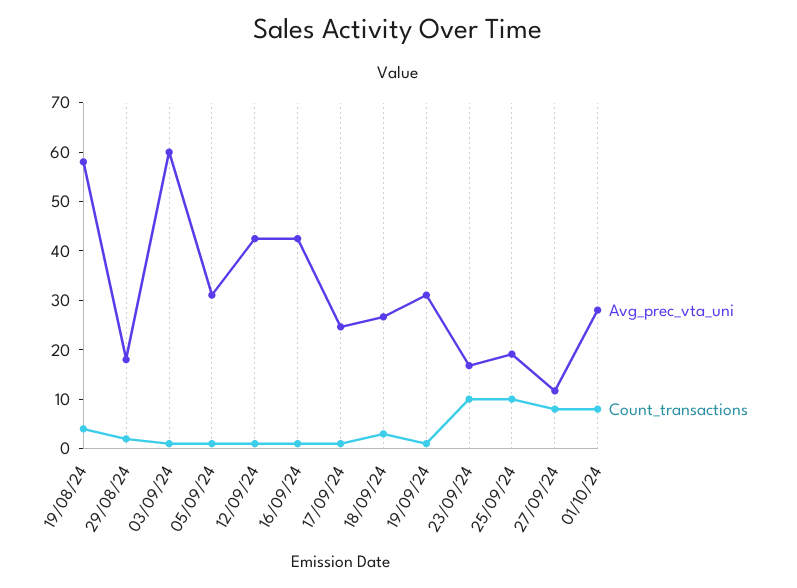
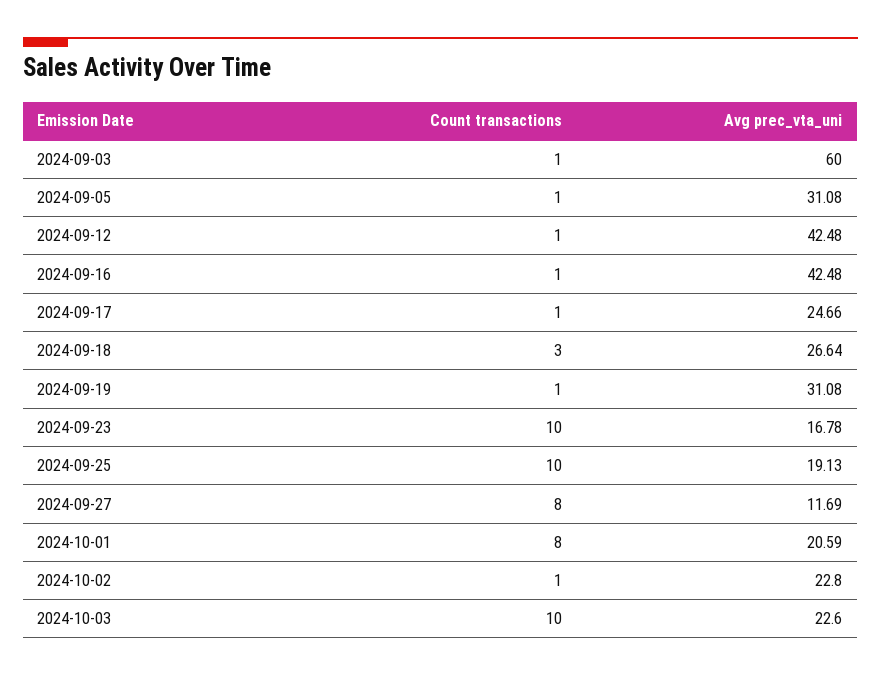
Avg_prec_vta_uni, 19/08/24: 58 -> none
Count_transactions, 19/08/24: 4 -> none
Avg_prec_vta_uni, 29/08/24: 18 -> none
Count_transactions, 29/08/24: 2 -> none
Avg_prec_vta_uni, 01/10/24: 28 -> 20.59
Count_transactions, 2024-10-02: none -> 1
Avg_prec_vta_uni, 2024-10-02: none -> 22.8
Count_transactions, 2024-10-03: none -> 10
Avg_prec_vta_uni, 2024-10-03: none -> 22.6

